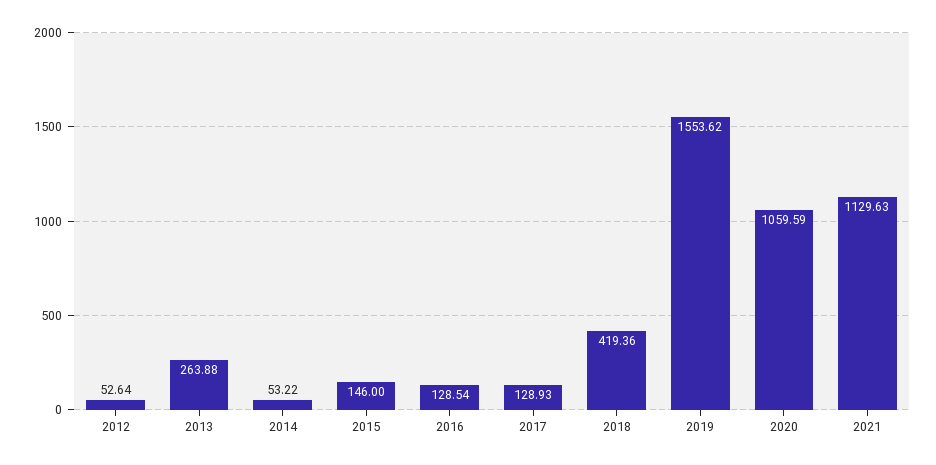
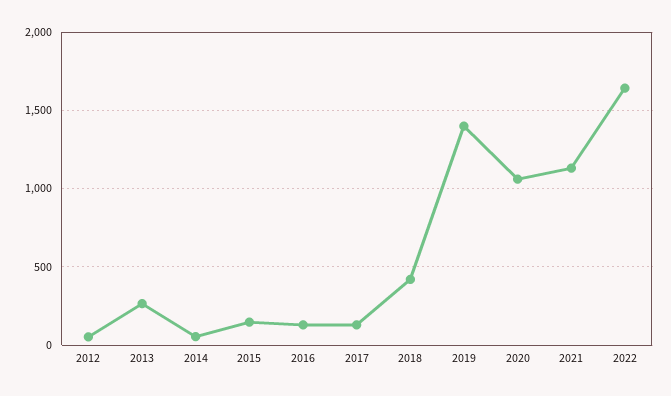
2019: 1553.62 -> 1400
2022: none -> 1650

